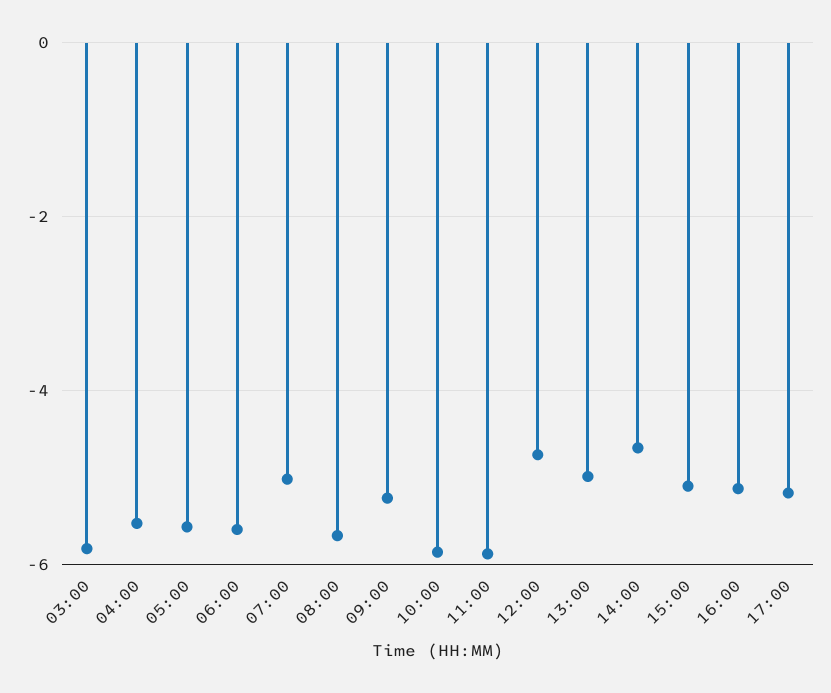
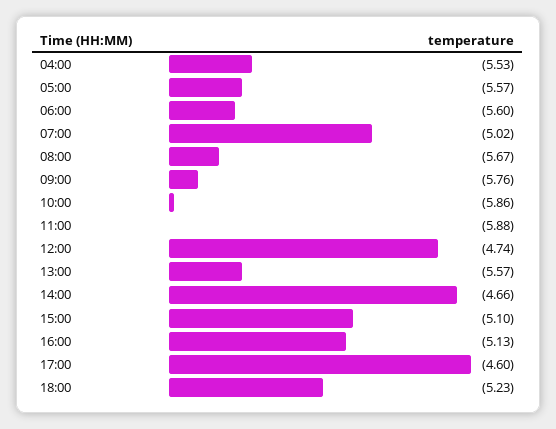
03:00: -5.8 -> none
09:00: -5.2 -> -5.76
13:00: -5 -> -5.57
17:00: -5.2 -> -4.6
18:00: none -> -5.23

